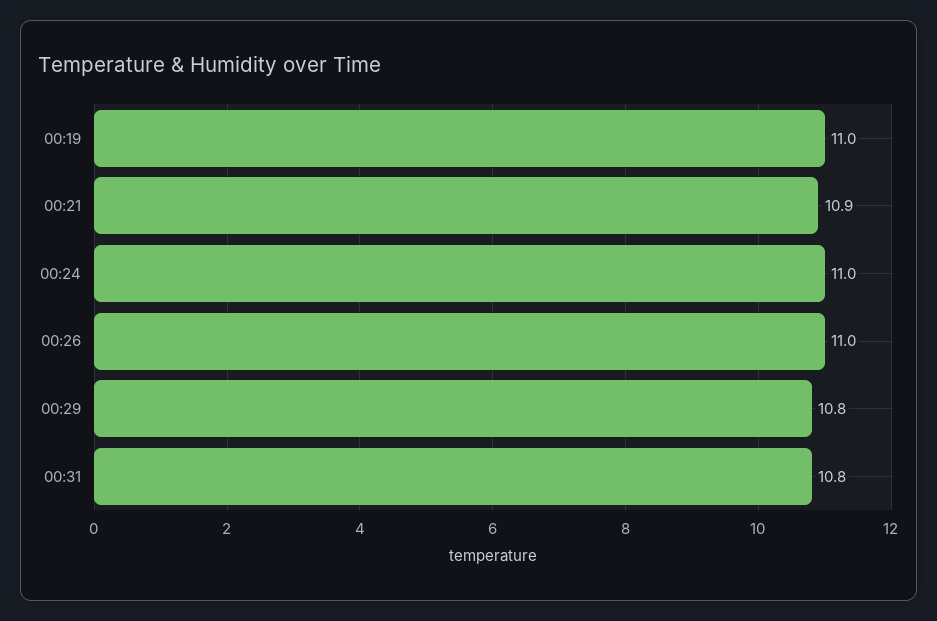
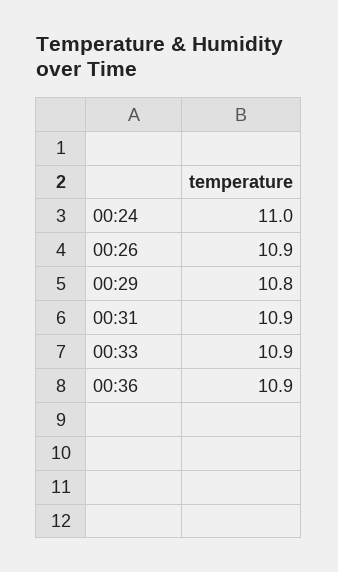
00:19: 11 -> none
00:21: 10.9 -> none
00:26: 11 -> 10.9
00:31: 10.8 -> 10.9
00:33: none -> 10.9
00:36: none -> 10.9

